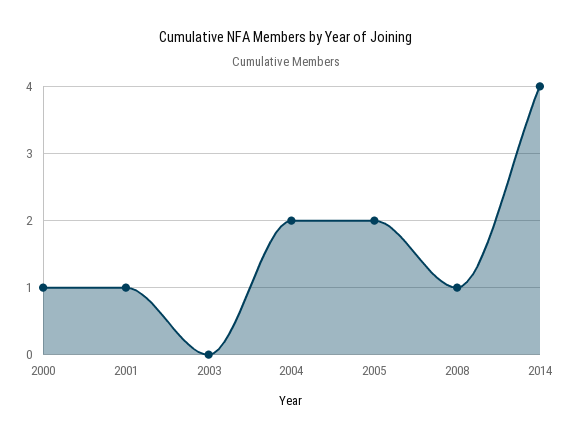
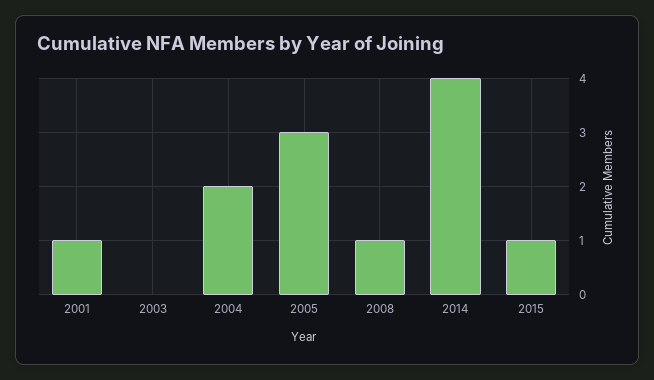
2000: 1 -> none
2005: 2 -> 3
2015: none -> 1

